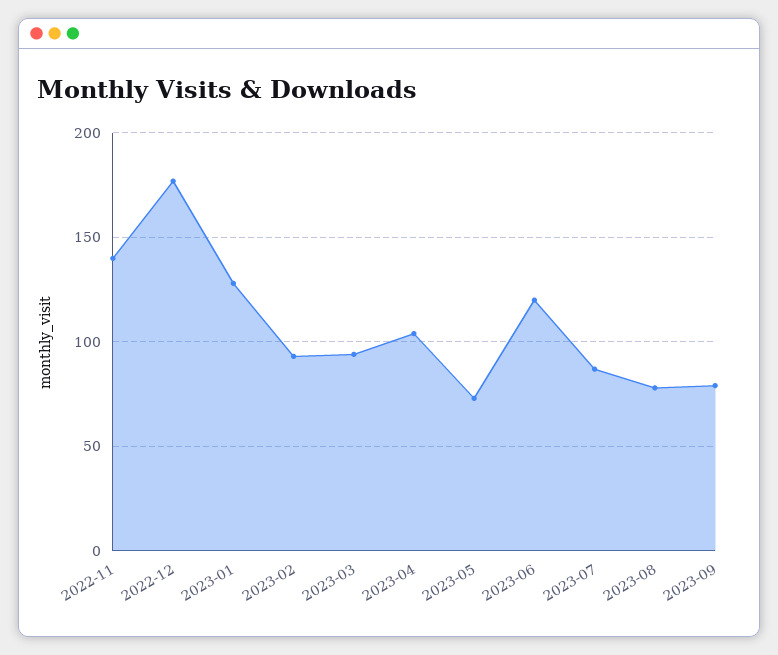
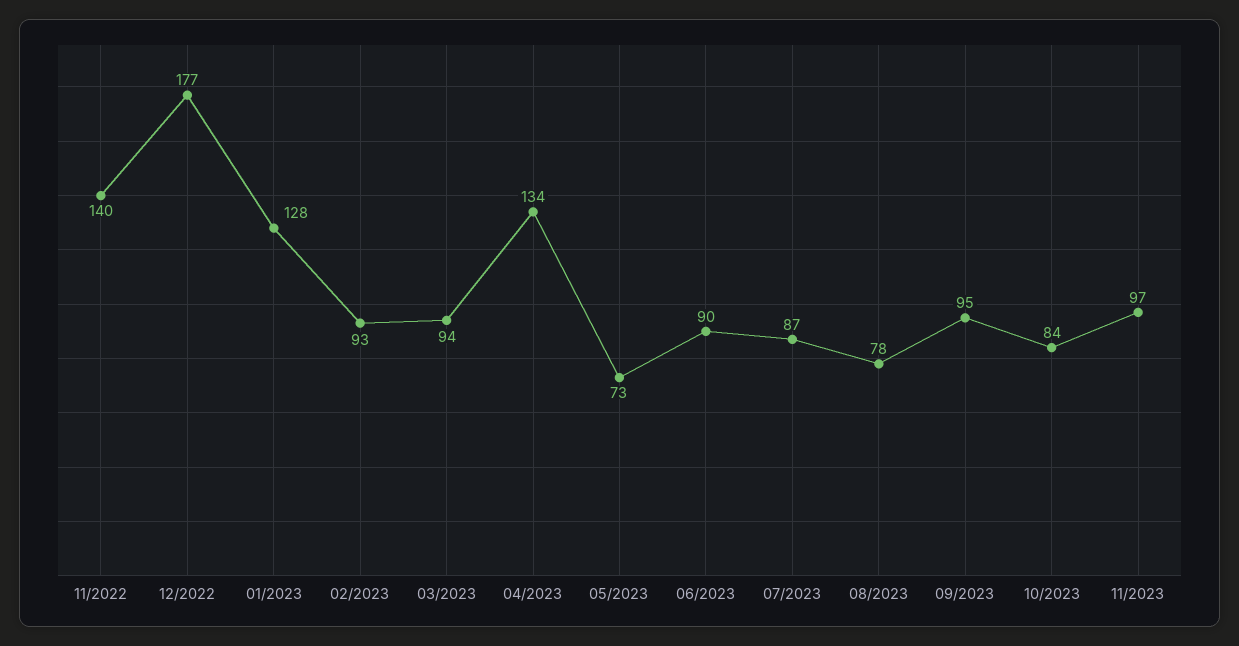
2023-04: 105 -> 134
2023-06: 120 -> 90
2023-09: 80 -> 95
10/2023: none -> 84
11/2023: none -> 97

